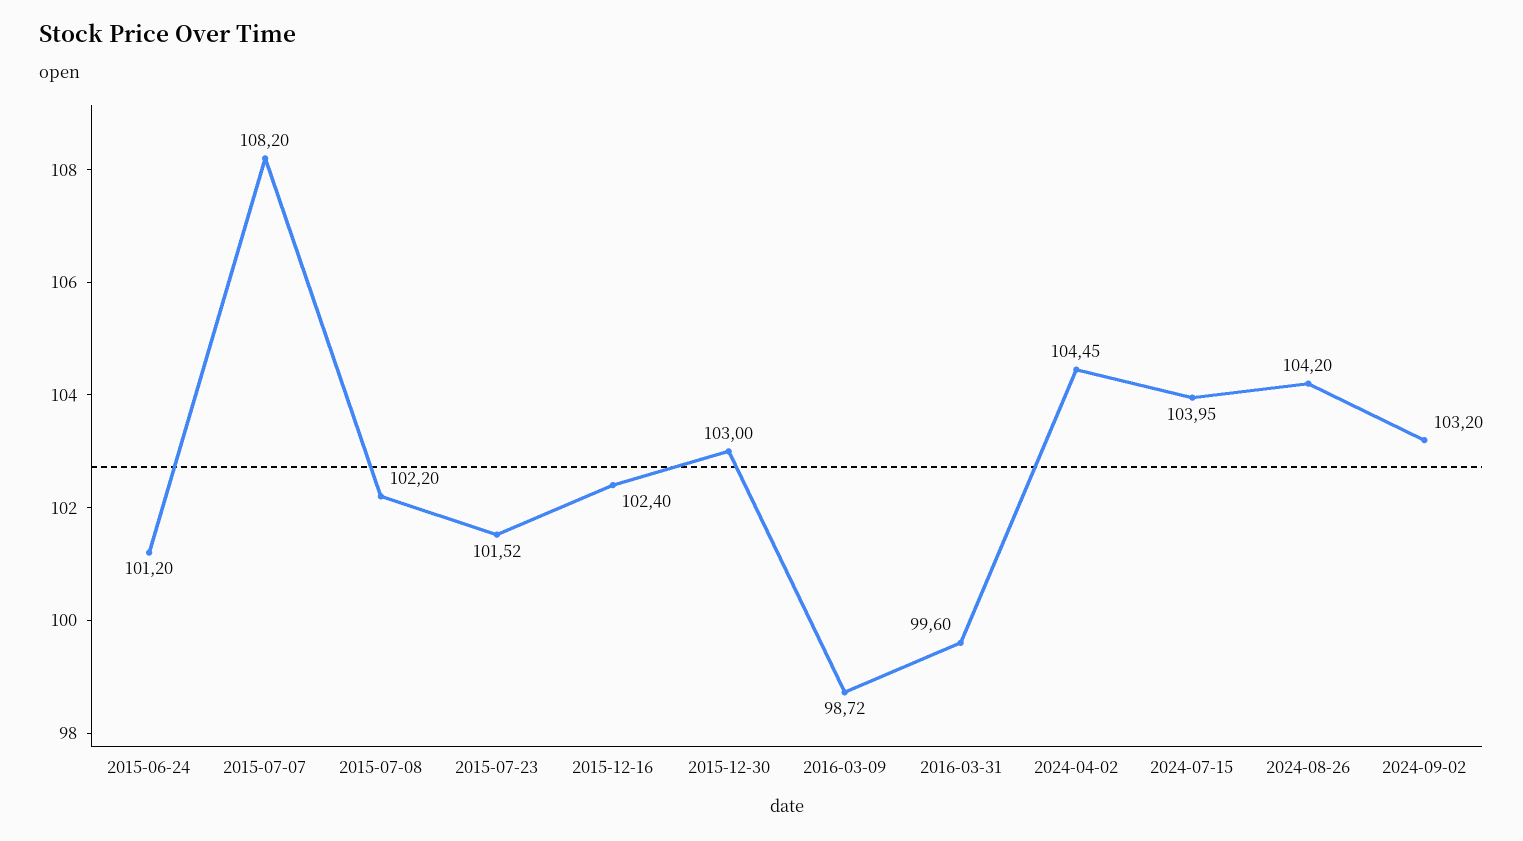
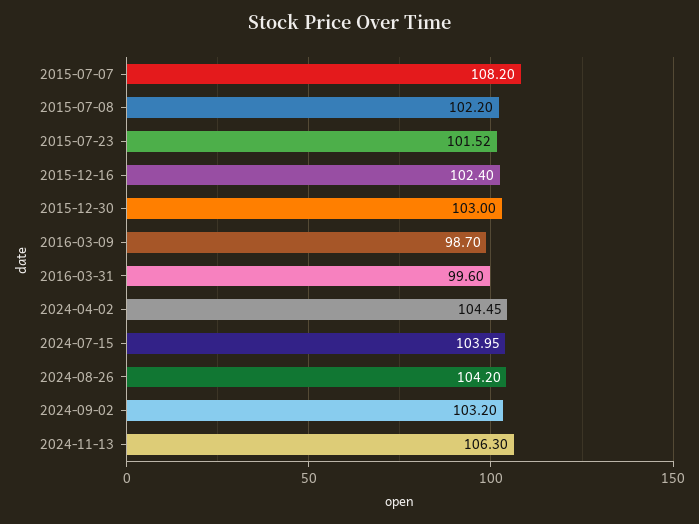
2015-06-24: 101.2 -> none
2016-03-09: 98.72 -> 98.7
2024-11-13: none -> 106.3

